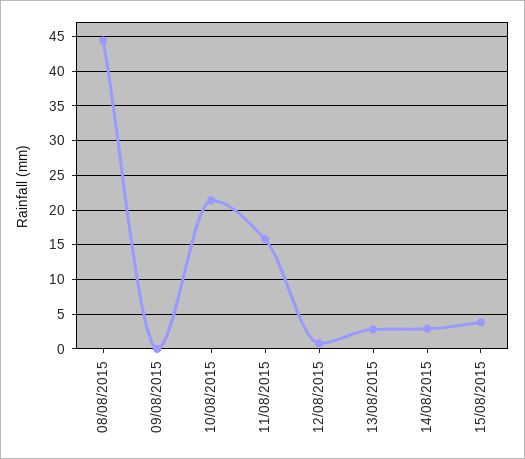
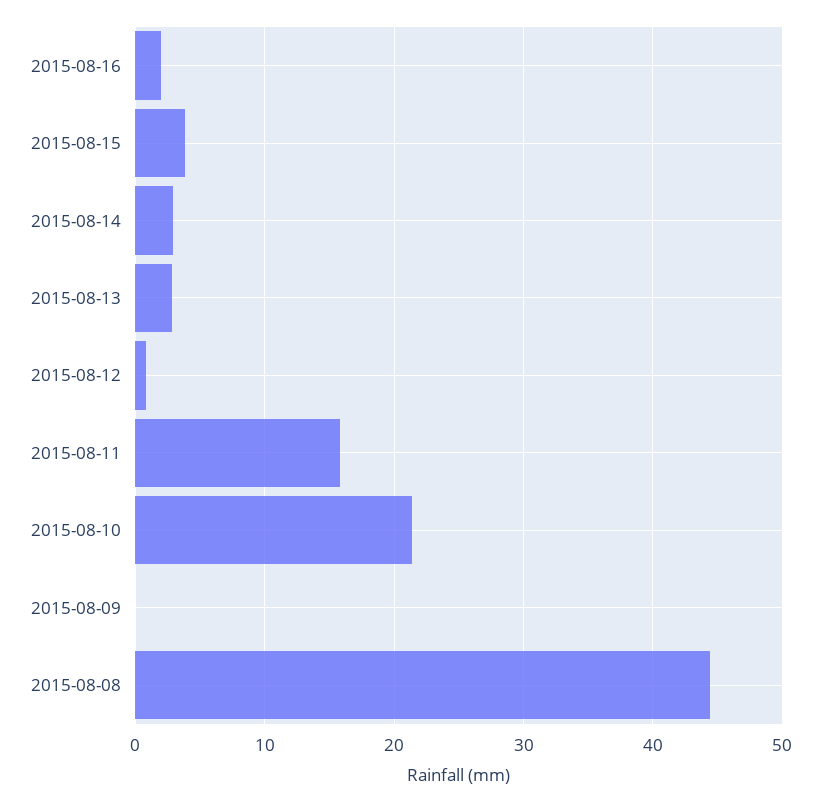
2015-08-16: none -> 2

